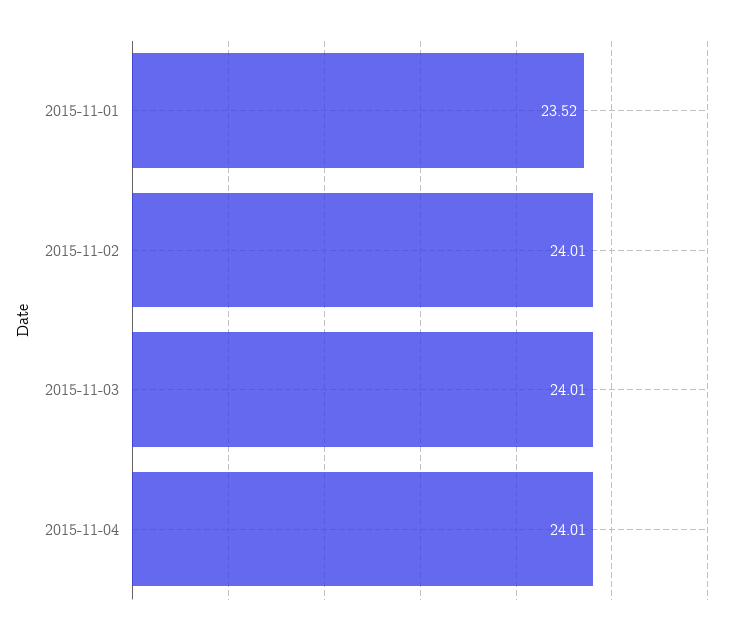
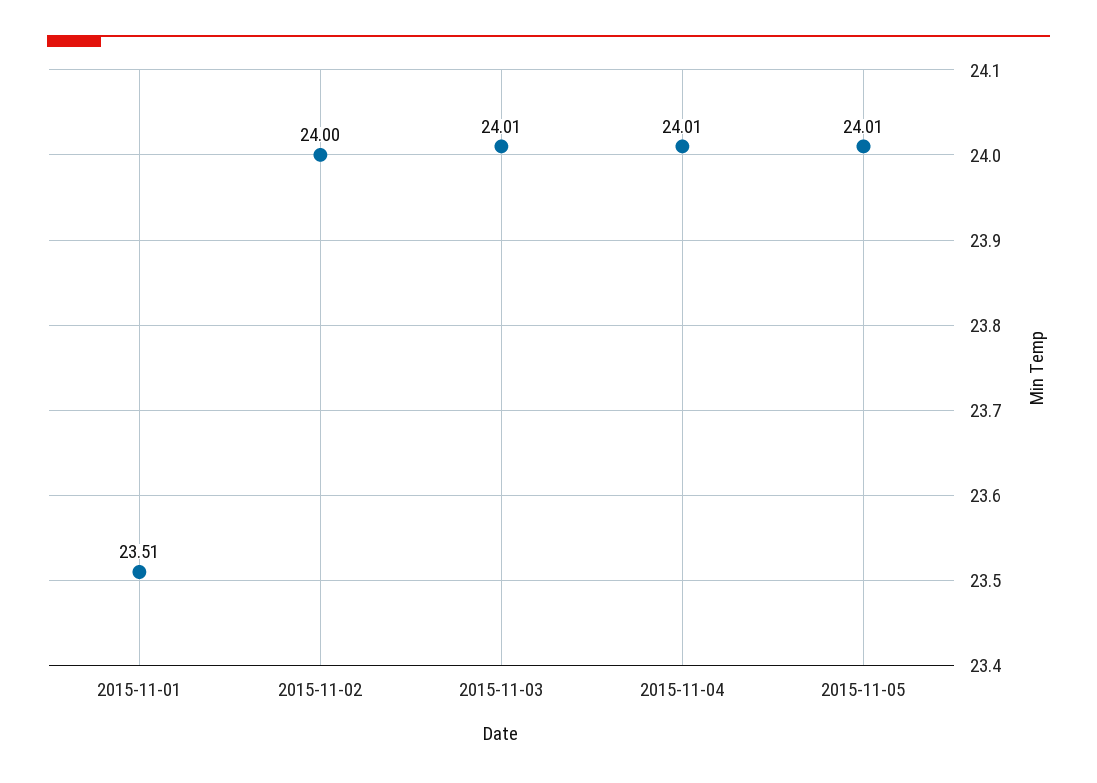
2015-11-01: 23.52 -> 23.51
2015-11-02: 24.01 -> 24
2015-11-05: none -> 24.01

